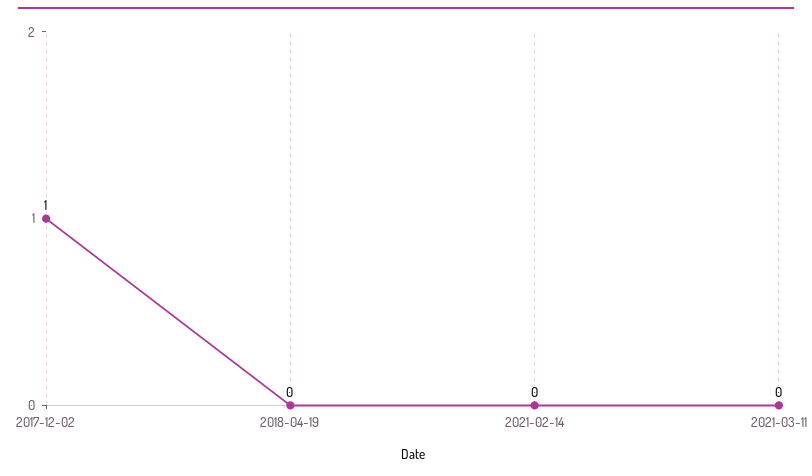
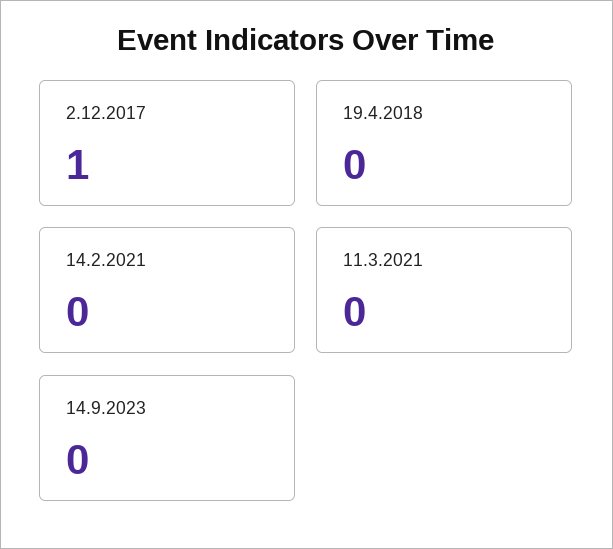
14.9.2023: none -> 0

